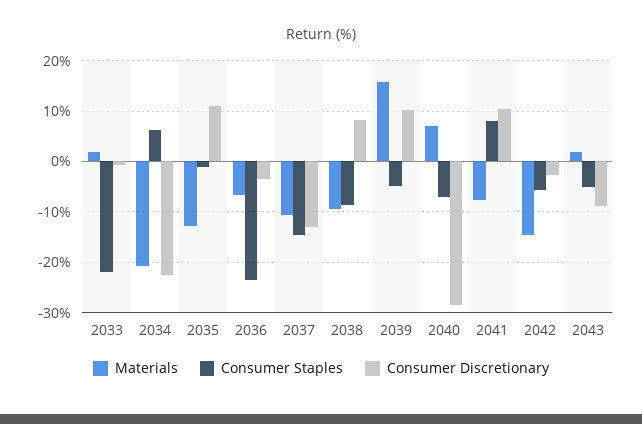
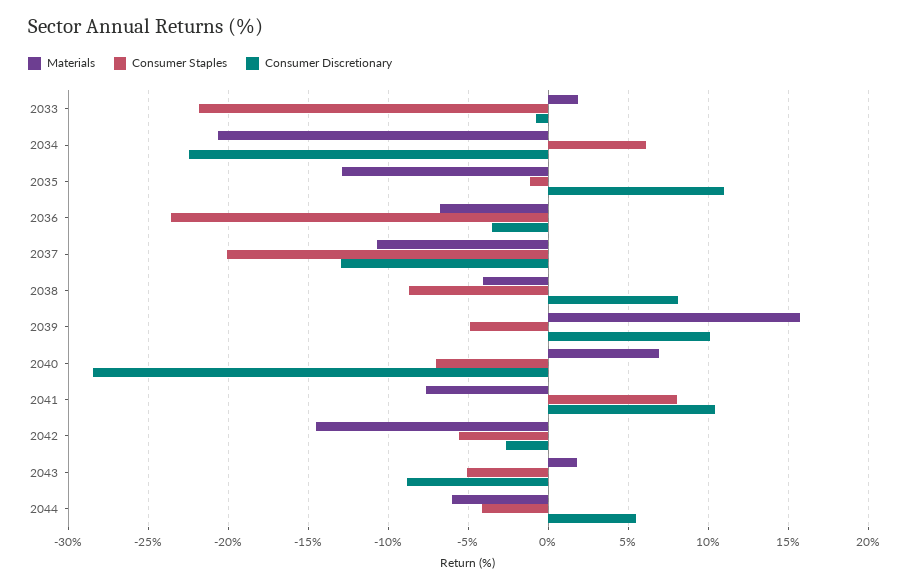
Consumer Staples, 2037: -14 -> -20
Materials, 2038: -10 -> -4
Materials, 2044: none -> -6
Consumer Staples, 2044: none -> -4
Consumer Discretionary, 2044: none -> 5.5

